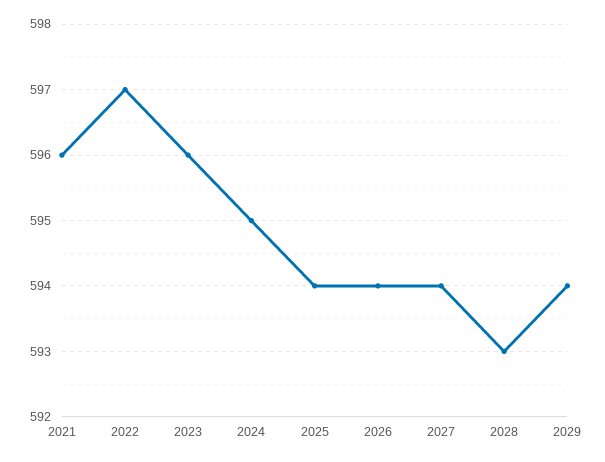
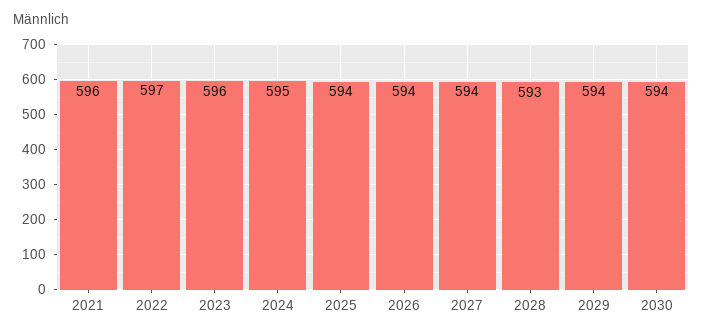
2030: none -> 594

